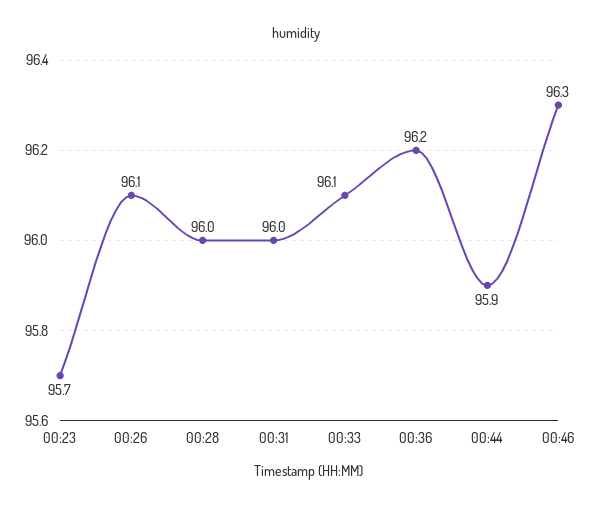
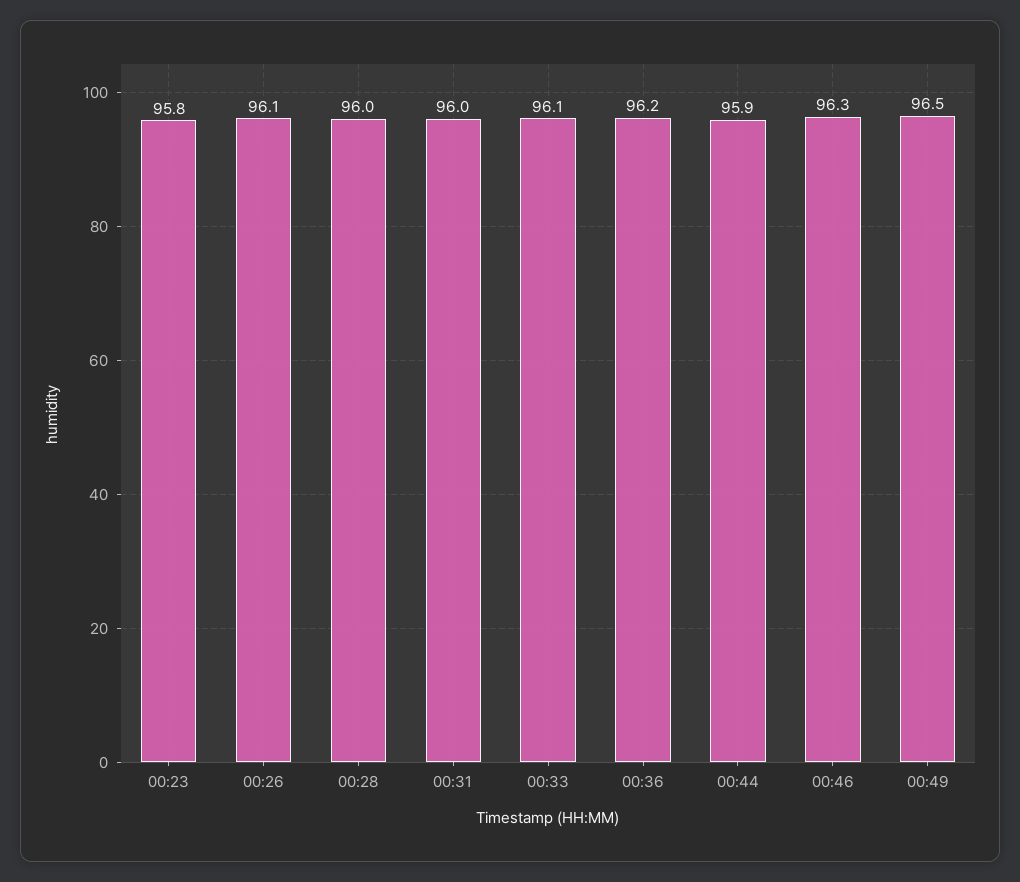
00:23: 95.7 -> 95.8
00:49: none -> 96.5

